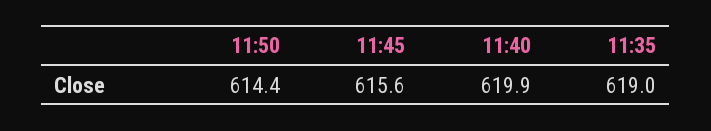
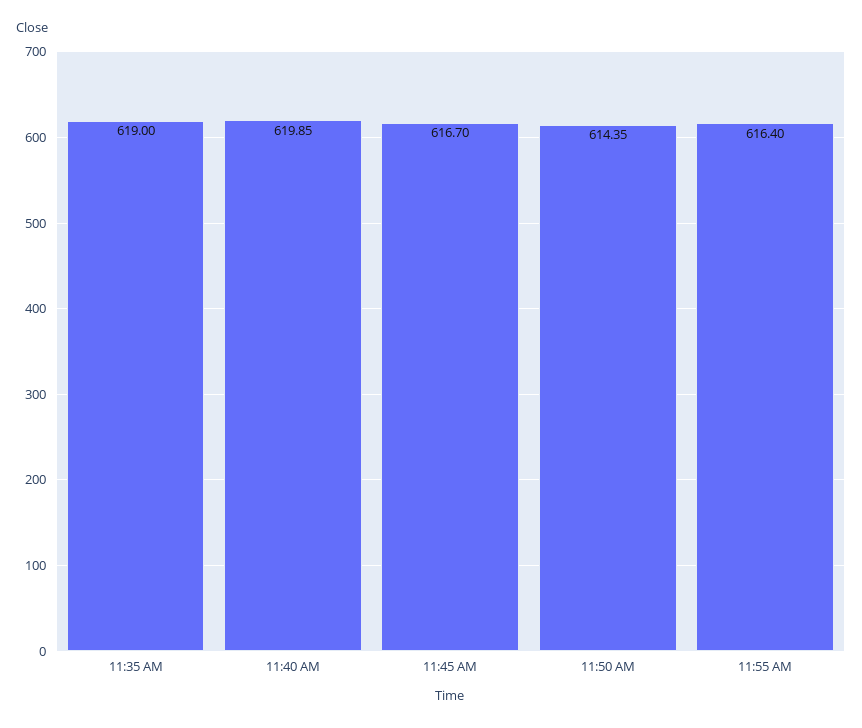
11:45: 615.6 -> 616.7
11:55 AM: none -> 616.4

